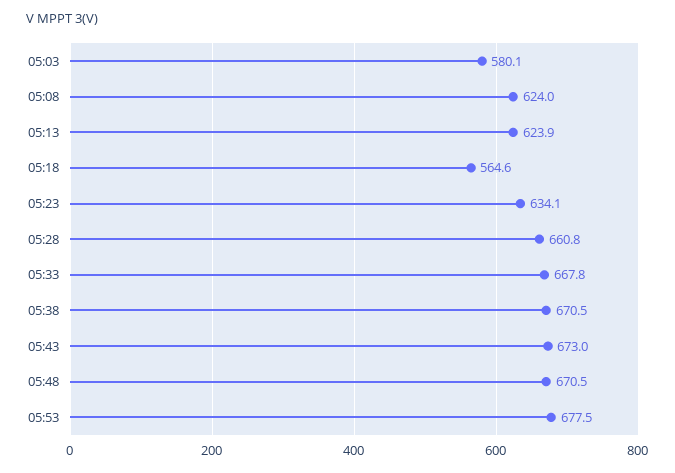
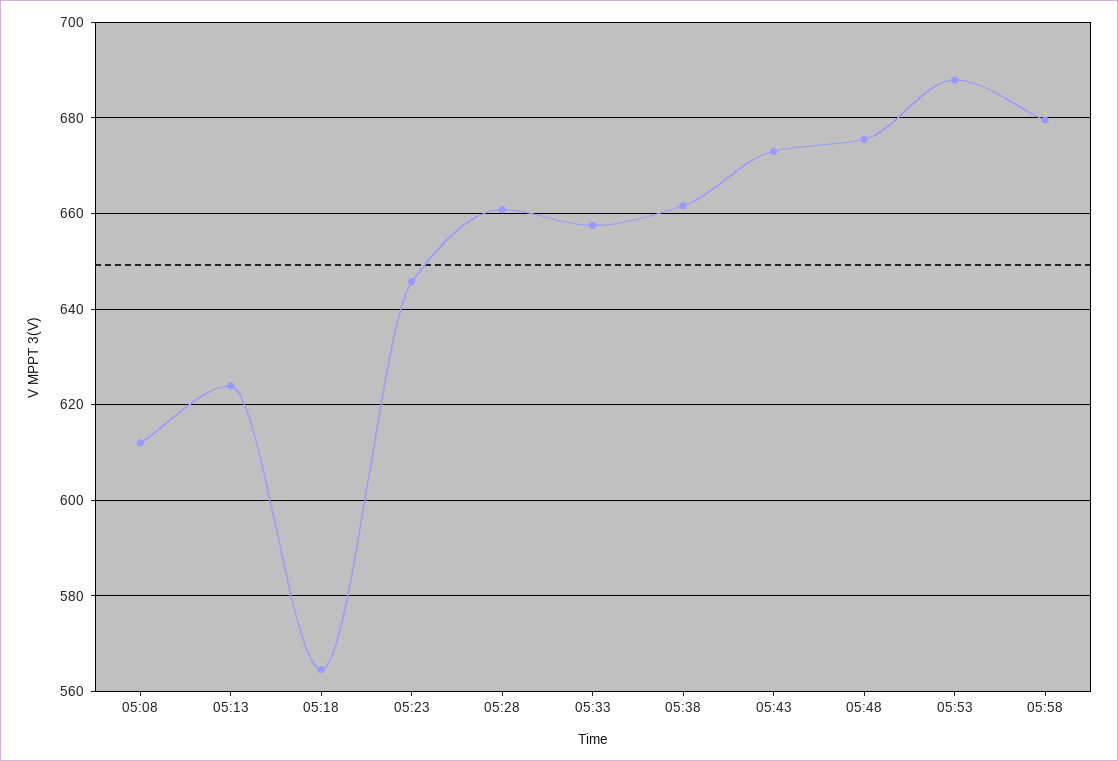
05:03: 580.1 -> none
05:08: 624 -> 612
05:23: 634.1 -> 646
05:33: 667.8 -> 658
05:38: 670.5 -> 662
05:48: 670.5 -> 676
05:53: 677.5 -> 688
05:58: none -> 680

